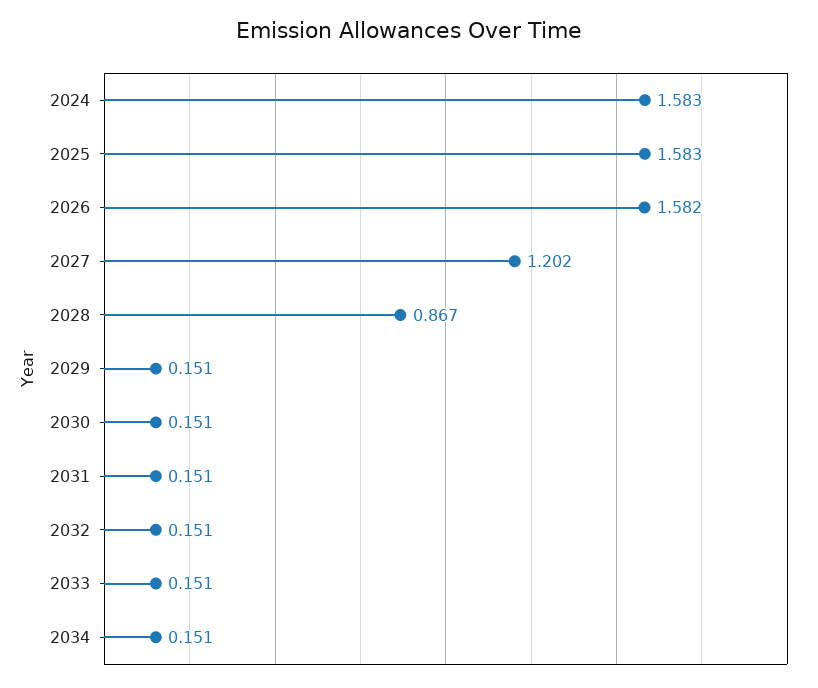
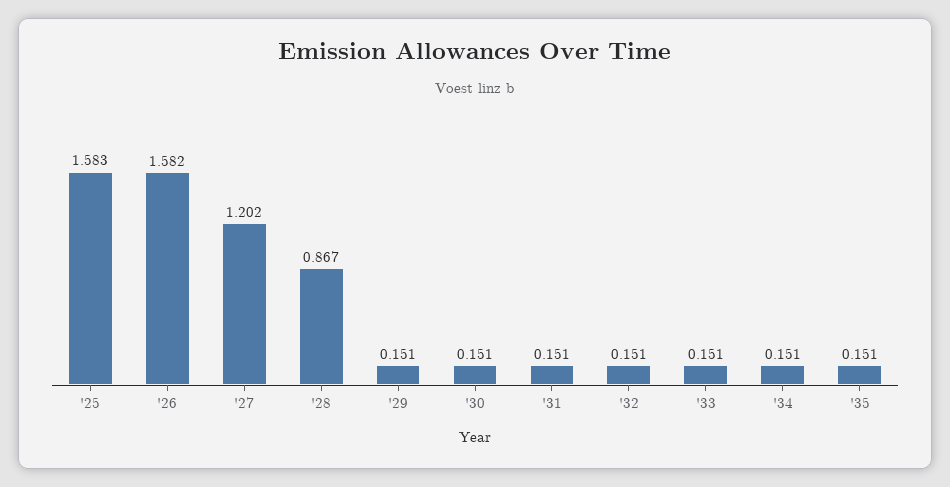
2024: 1.583 -> none
'35: none -> 0.151

